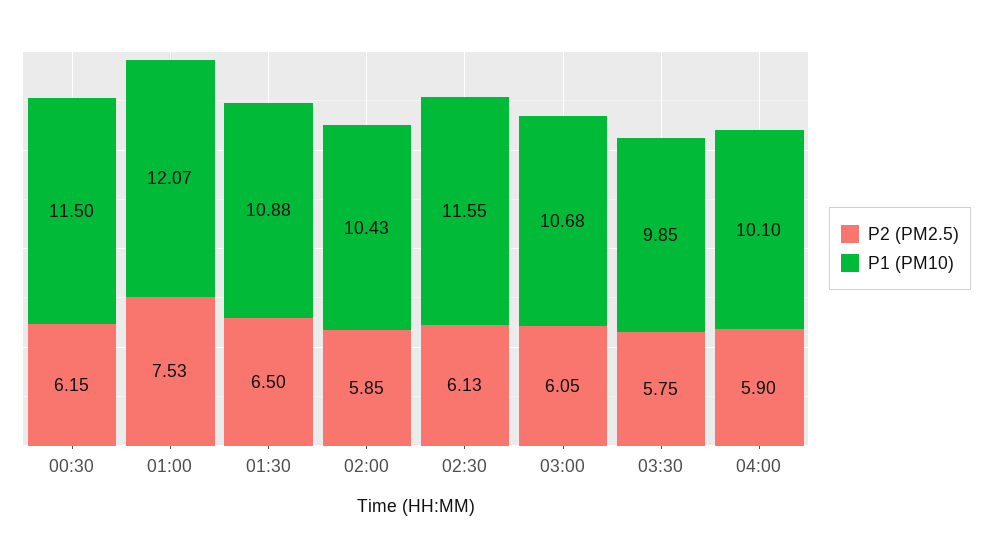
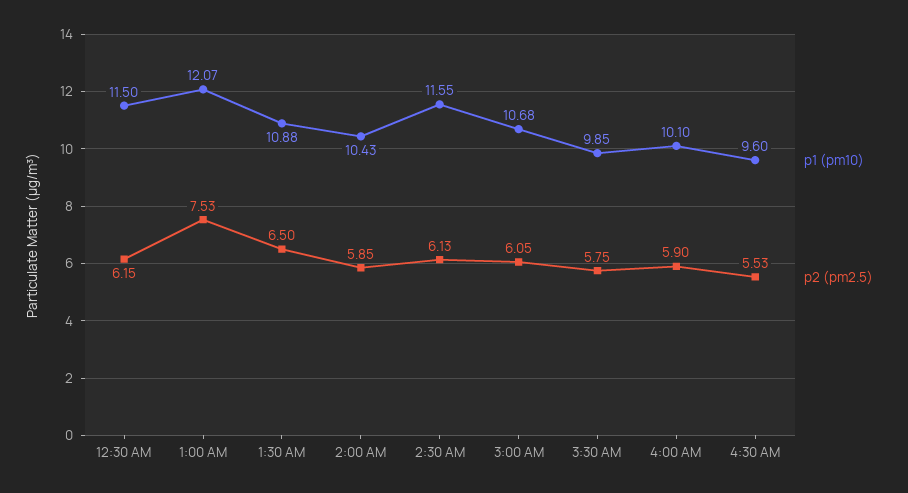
P1 (PM10), 4:30 AM: none -> 9.6
P2 (PM2.5), 4:30 AM: none -> 5.53

